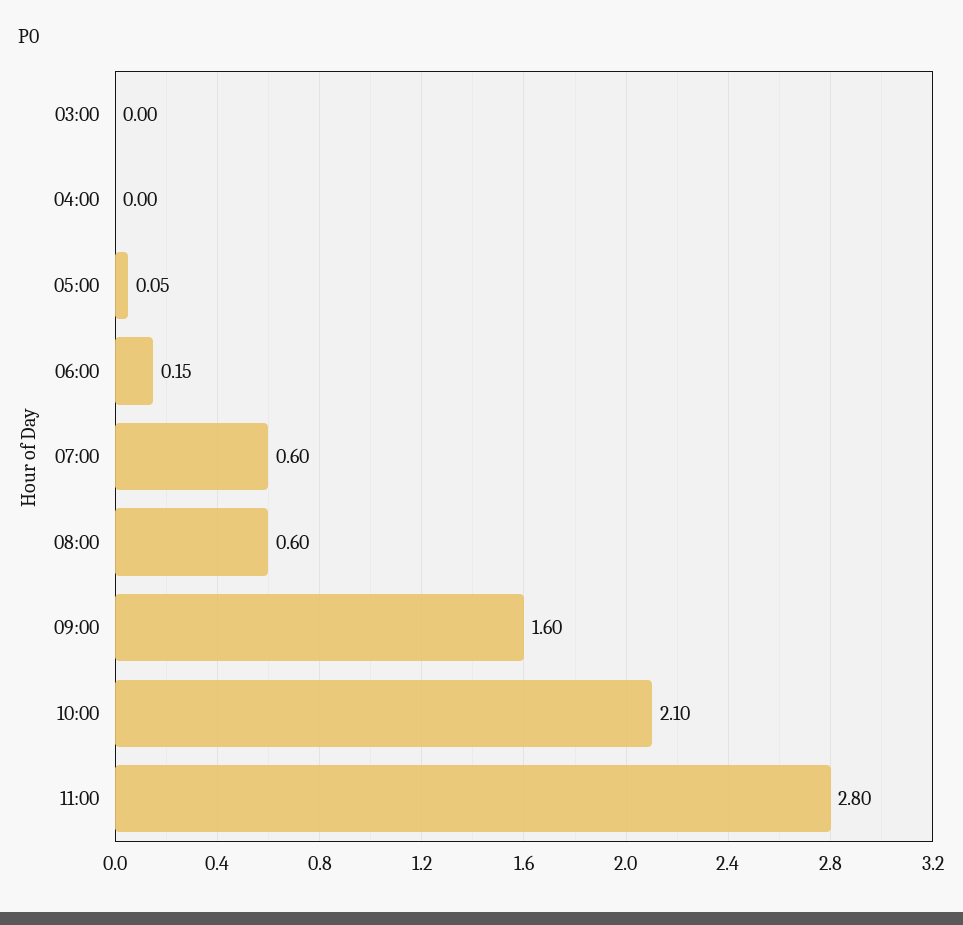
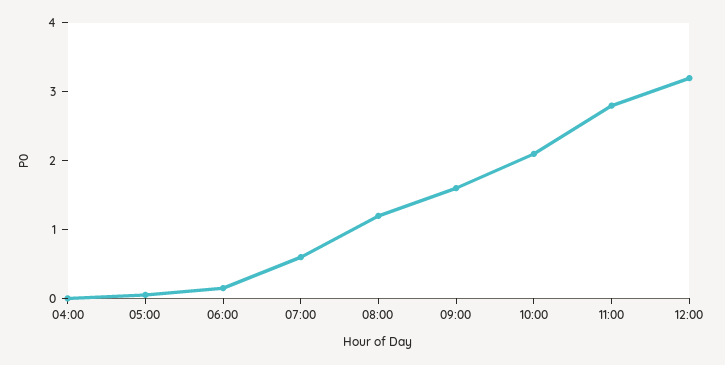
03:00: 0 -> none
08:00: 0.6 -> 1.2
12:00: none -> 3.2

